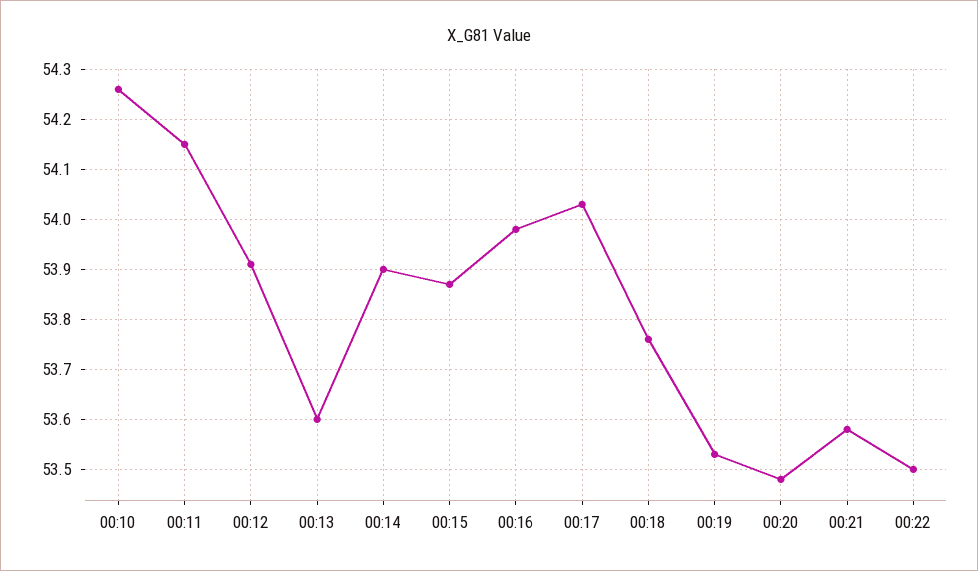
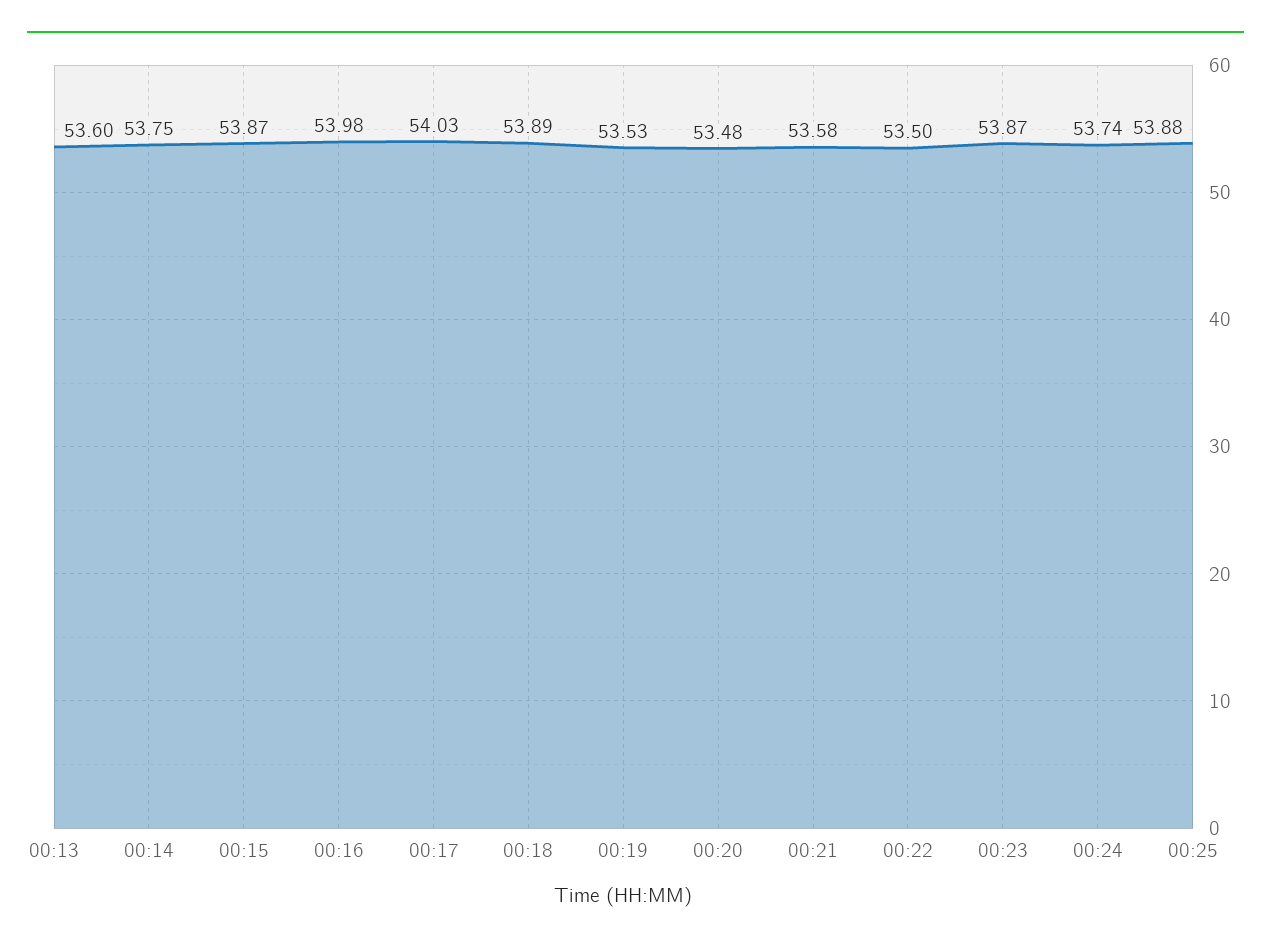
00:10: 54.25 -> none
00:11: 54.15 -> none
00:12: 53.9 -> none
00:14: 53.9 -> 53.75
00:18: 53.75 -> 53.89
00:23: none -> 53.87
00:24: none -> 53.74
00:25: none -> 53.88

